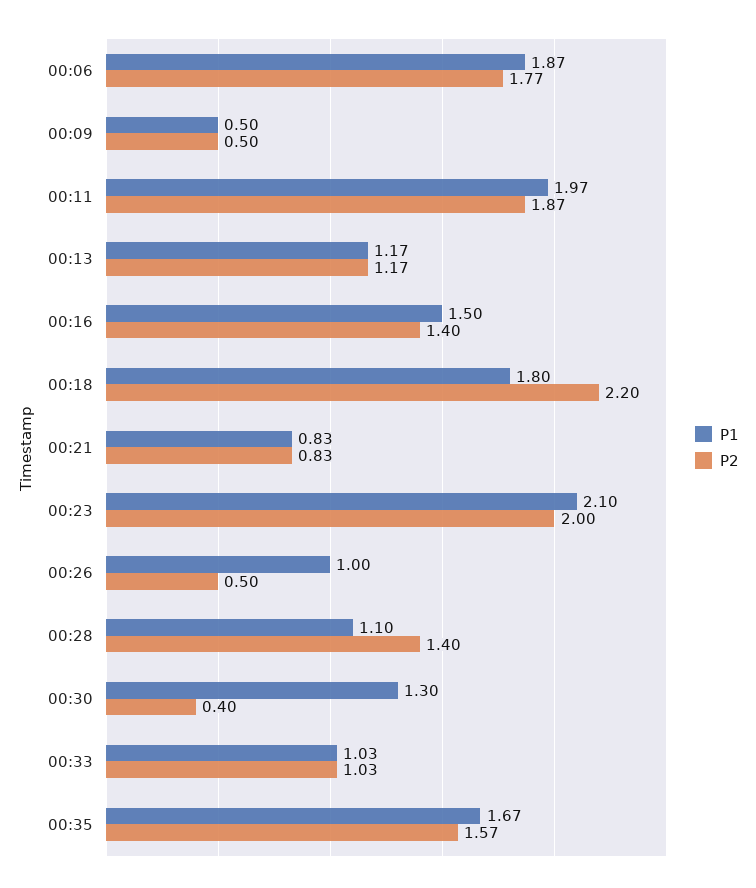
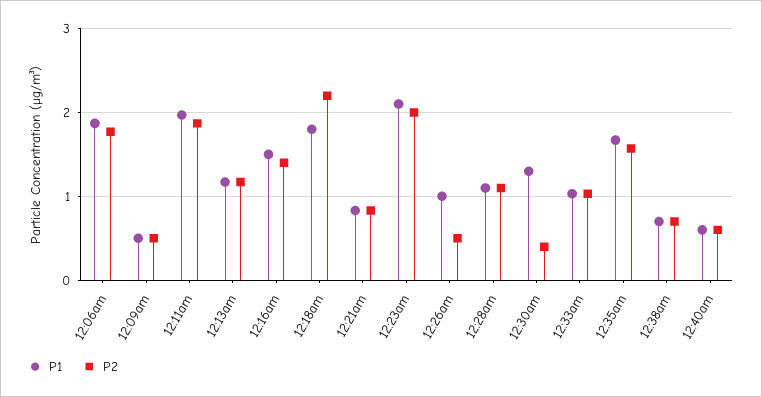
P2, 00:28: 1.4 -> 1.1
P1, 12:38am: none -> 0.7
P2, 12:38am: none -> 0.7
P1, 12:40am: none -> 0.6
P2, 12:40am: none -> 0.6

